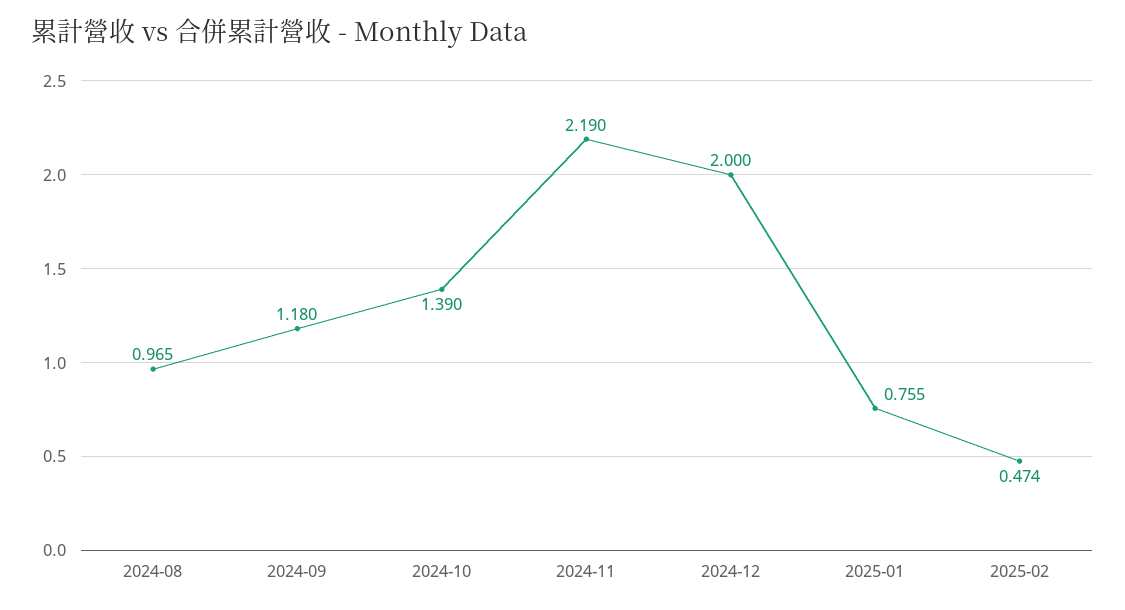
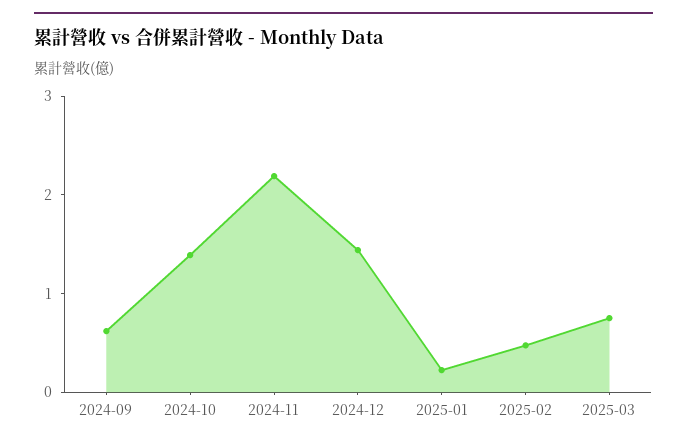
2024-08: 0.965 -> none
2024-09: 1.18 -> 0.6
2024-12: 2 -> 1.4
2025-01: 0.755 -> 0.2
2025-03: none -> 0.8

